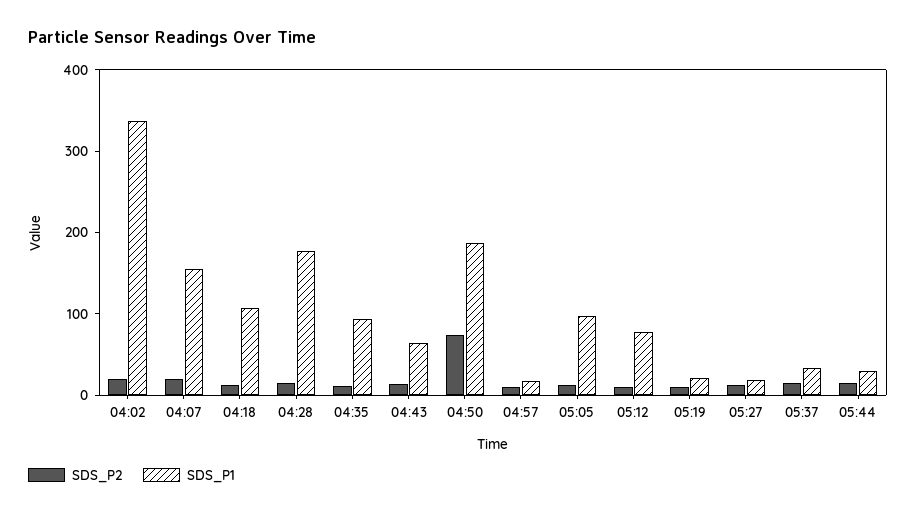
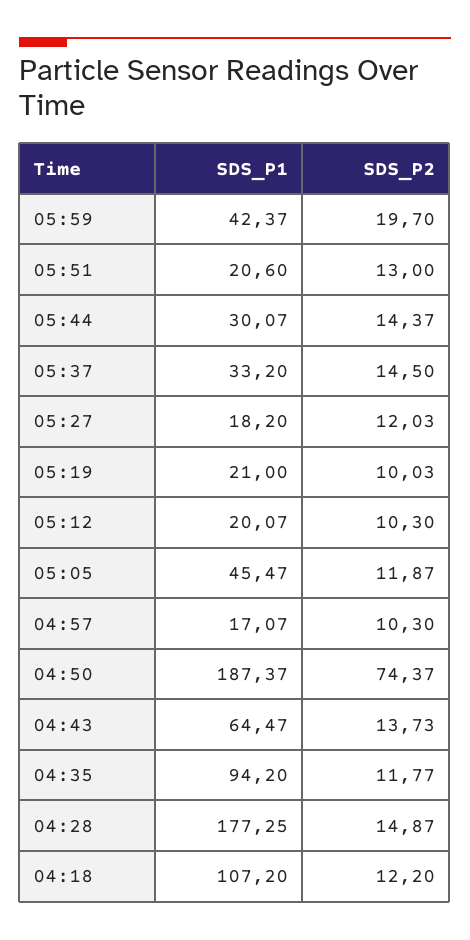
SDS_P2, 04:02: 20 -> none
SDS_P1, 04:02: 340 -> none
SDS_P2, 04:07: 20 -> none
SDS_P1, 04:07: 160 -> none
SDS_P1, 05:05: 100 -> 45.47
SDS_P1, 05:12: 80 -> 20.07
SDS_P1, 05:59: none -> 42.37
SDS_P2, 05:59: none -> 19.7
SDS_P1, 05:51: none -> 20.6
SDS_P2, 05:51: none -> 13

